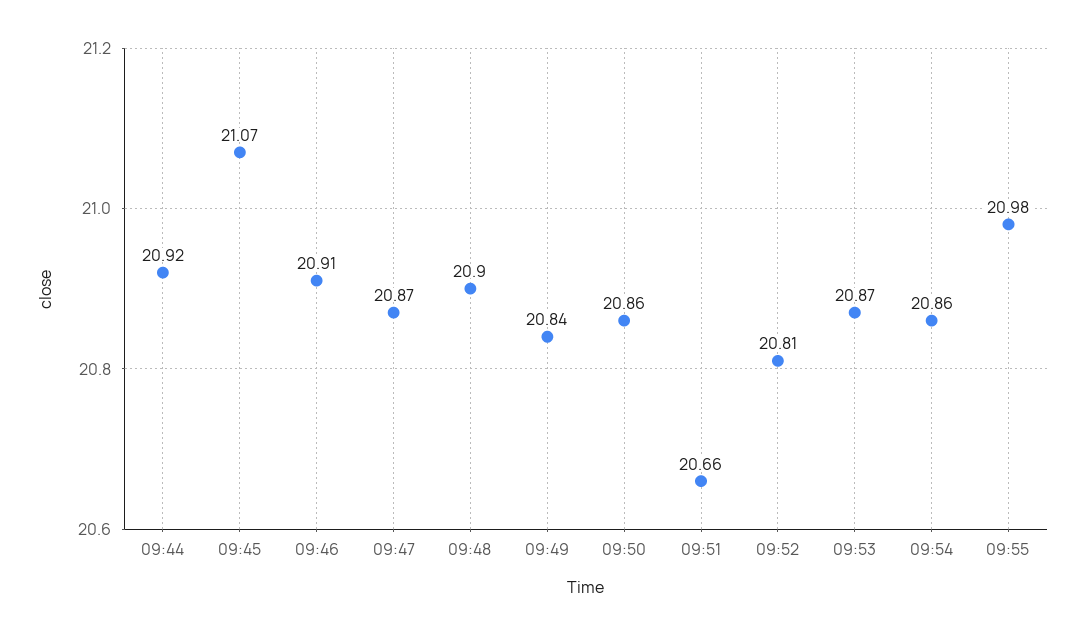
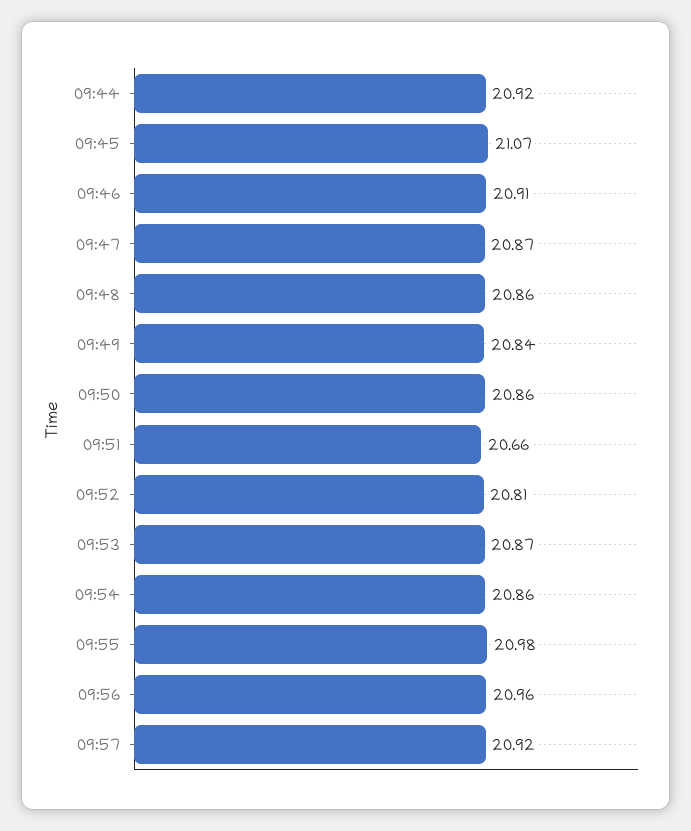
09:48: 20.9 -> 20.86
09:56: none -> 20.96
09:57: none -> 20.92

